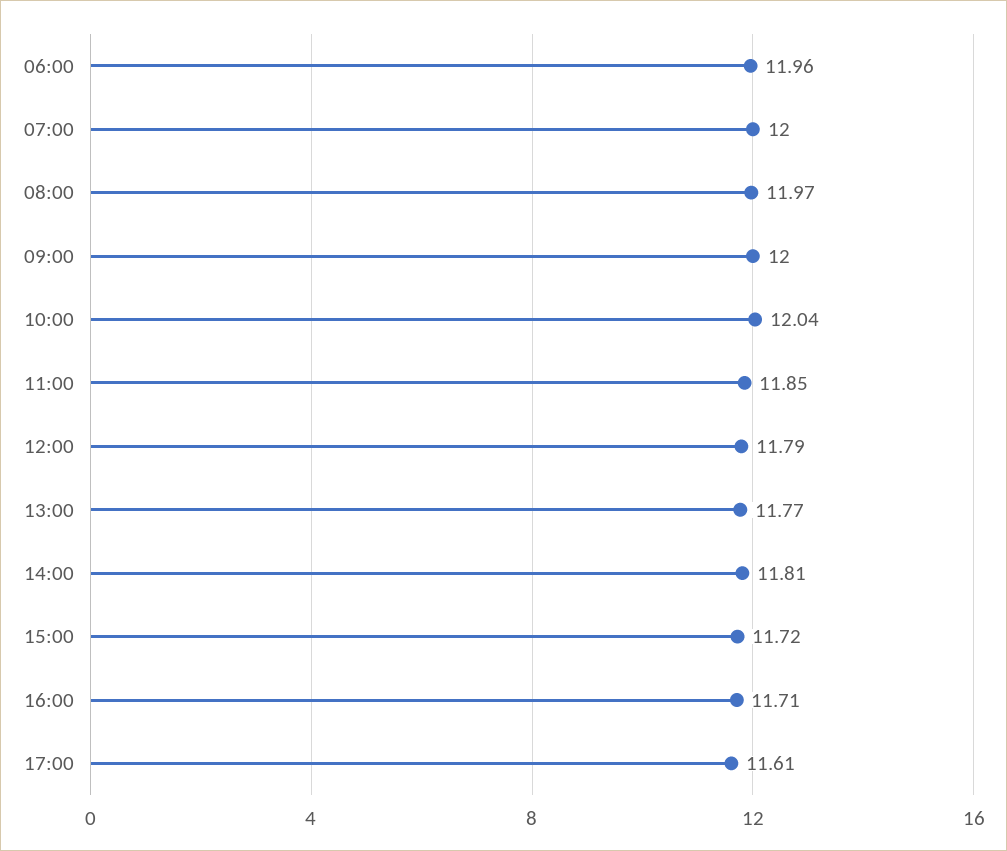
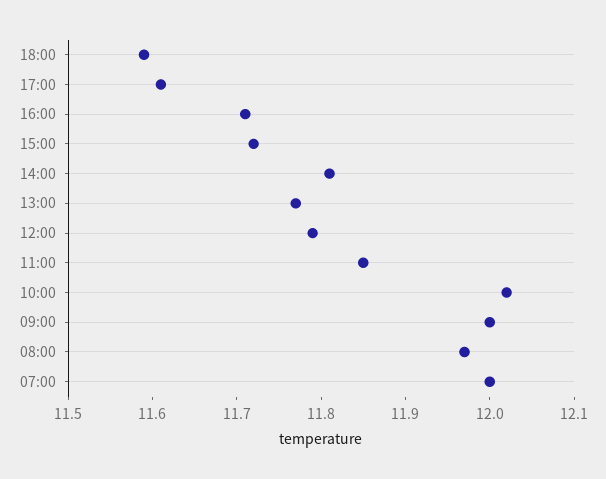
06:00: 11.96 -> none
10:00: 12.04 -> 12.02
18:00: none -> 11.59

